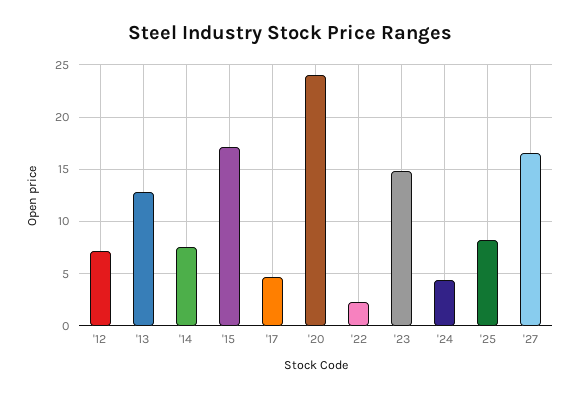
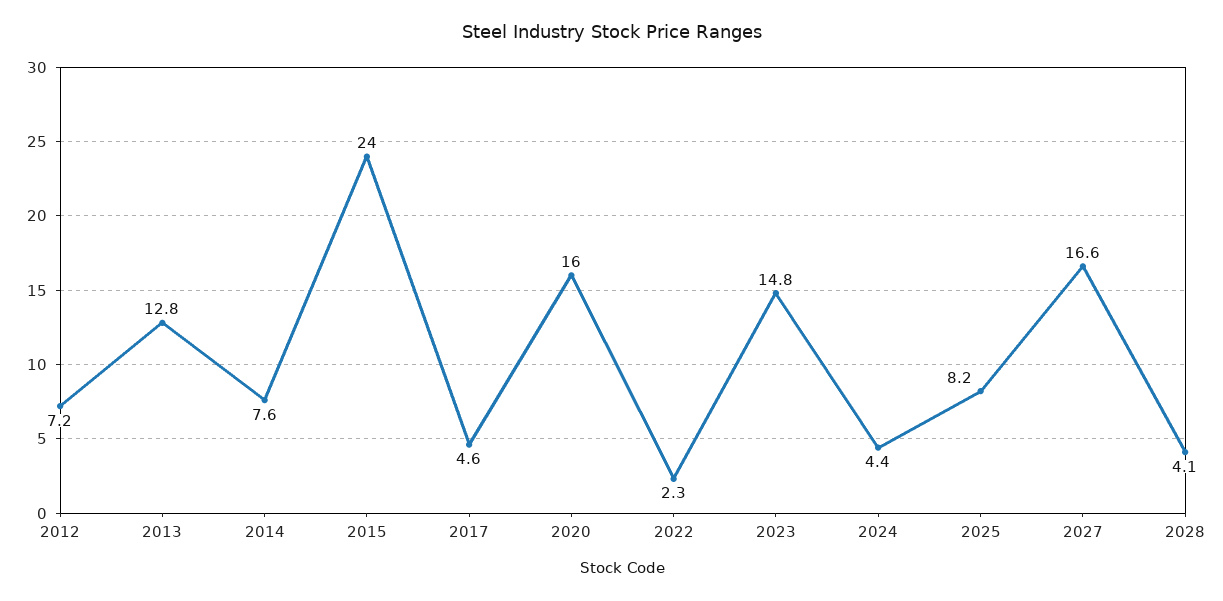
'15: 17 -> 24
'20: 24 -> 16
2028: none -> 4.1

